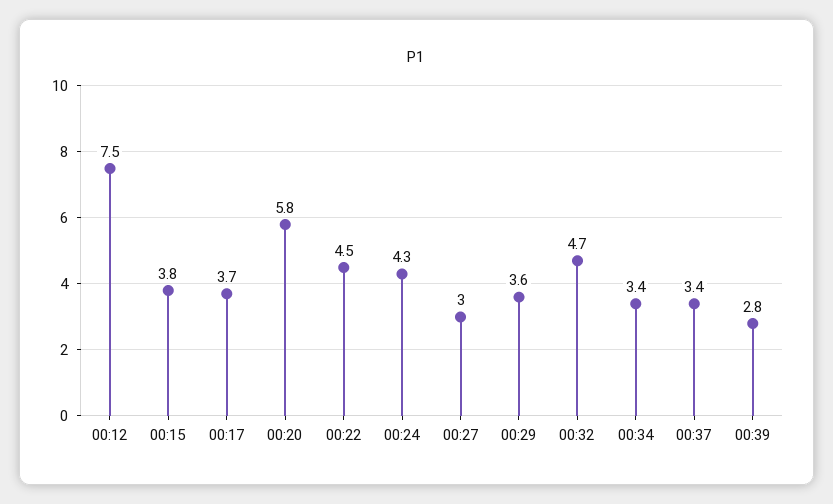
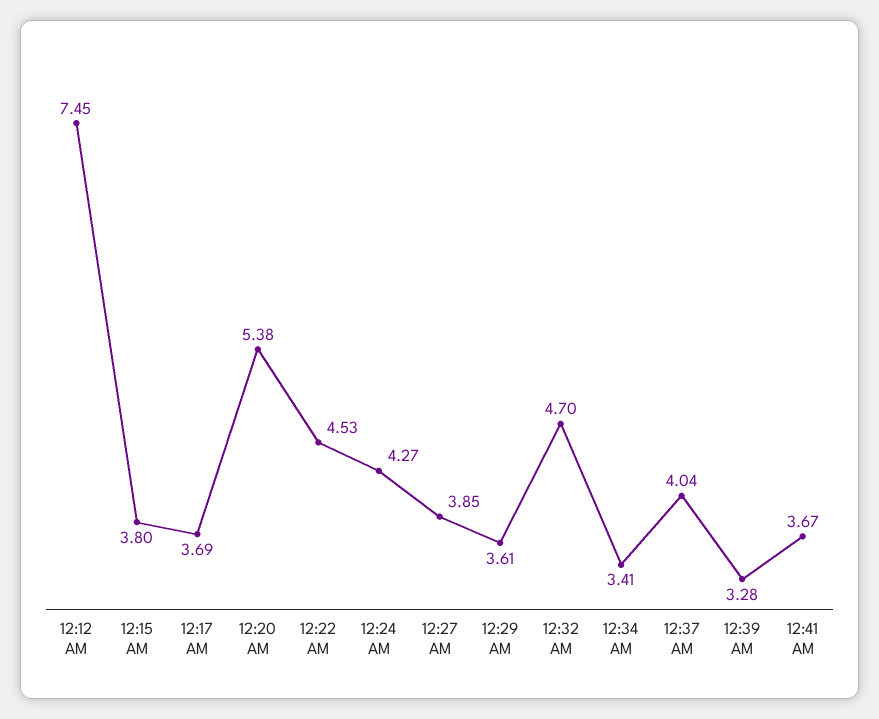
00:20: 5.8 -> 5.38
00:27: 3 -> 3.85
00:37: 3.4 -> 4.04
00:39: 2.8 -> 3.28
12:41 AM: none -> 3.67

